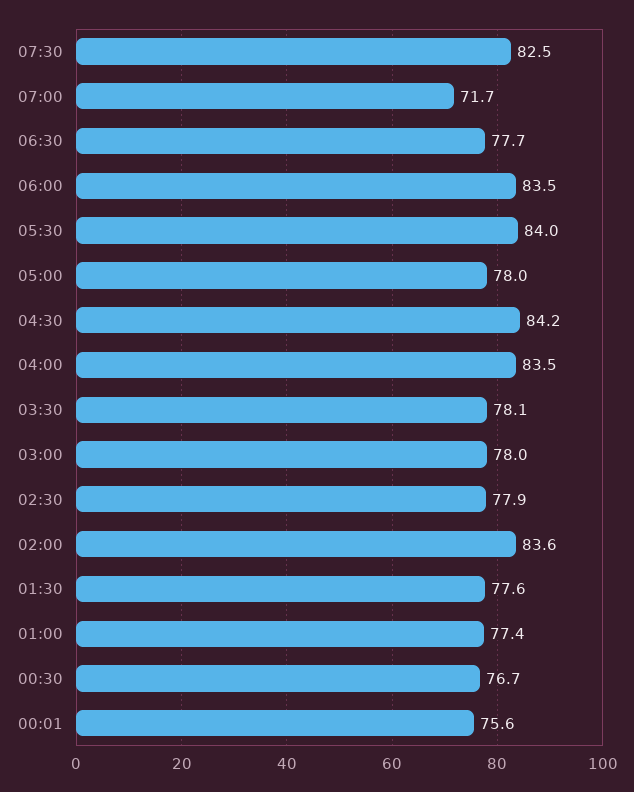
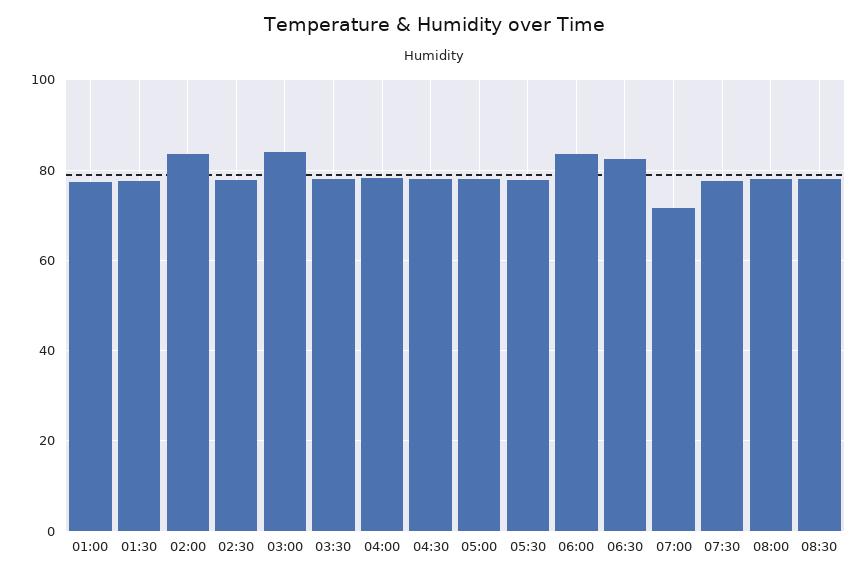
07:30: 82.5 -> 78
06:30: 77.7 -> 82
05:30: 84 -> 78
04:30: 84.2 -> 78
04:00: 83.5 -> 78
03:00: 78 -> 84
00:30: 76.7 -> none
00:01: 75.6 -> none
08:00: none -> 78
08:30: none -> 78

